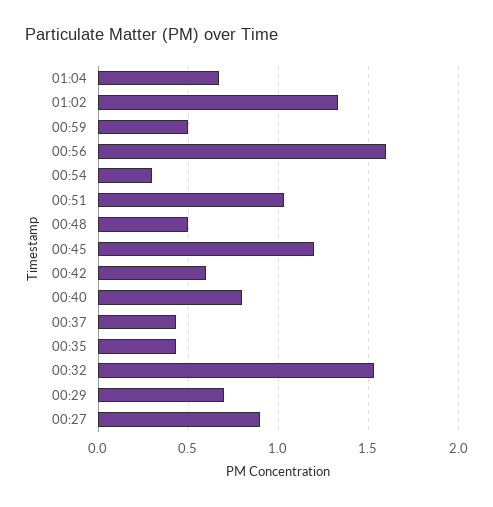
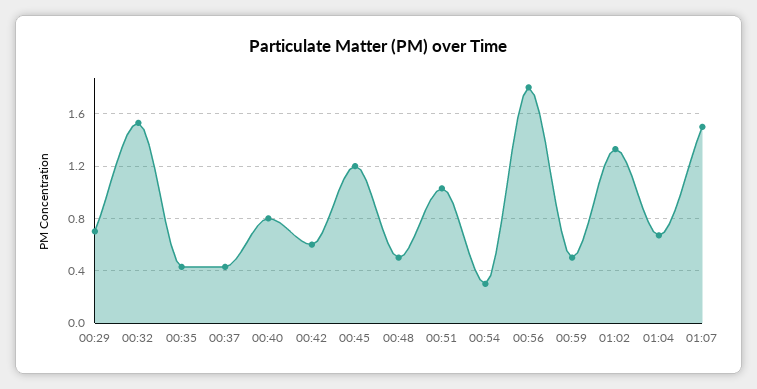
00:56: 1.6 -> 1.8
00:27: 0.9 -> none
01:07: none -> 1.5

